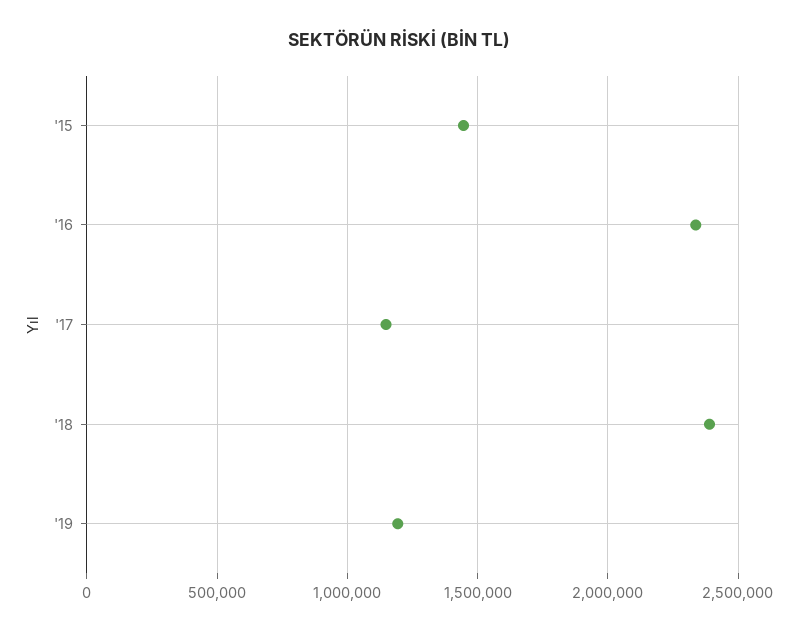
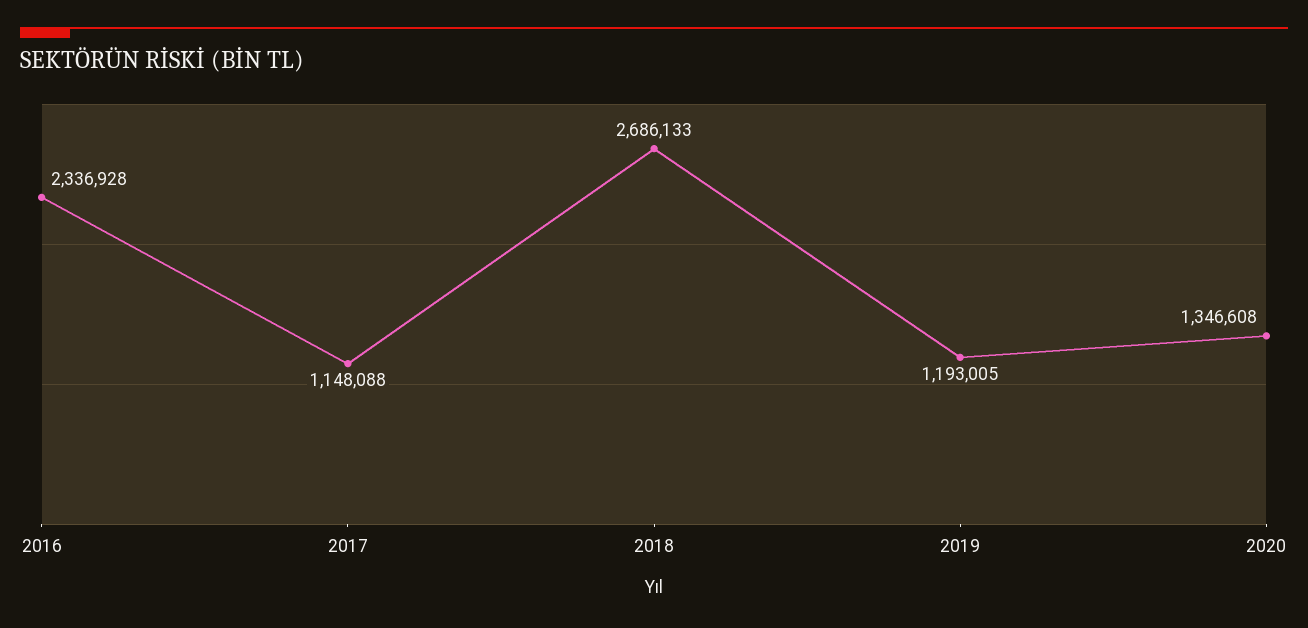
'15: 1450000 -> none
'18: 2400000 -> 2686133
2020: none -> 1346608

